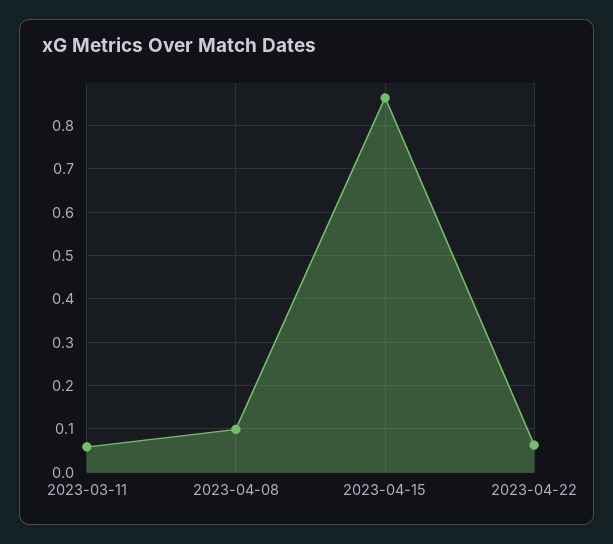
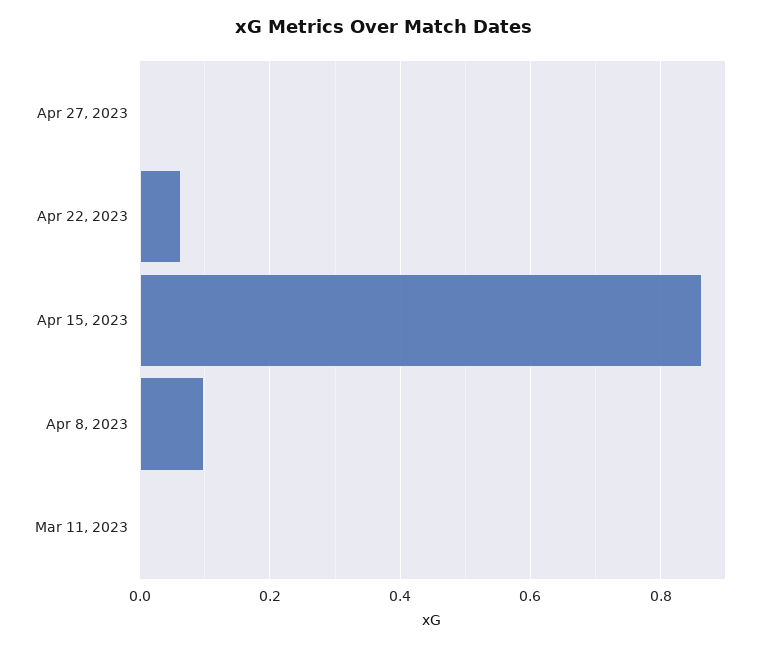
2023-03-11: 0.06 -> 0
Apr 27, 2023: none -> 0

